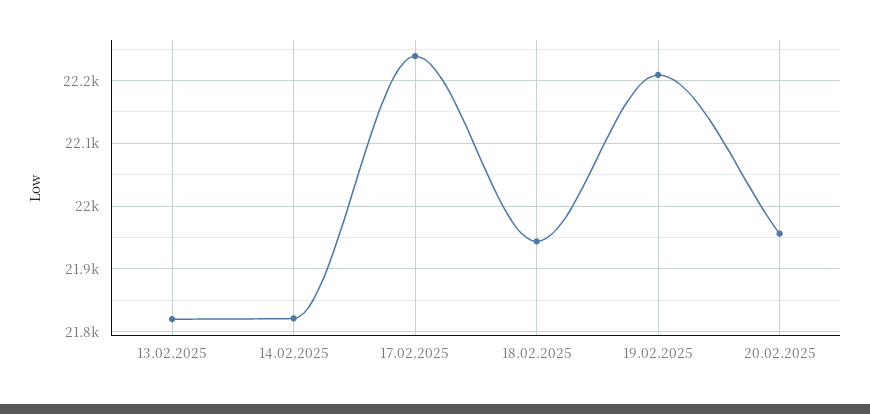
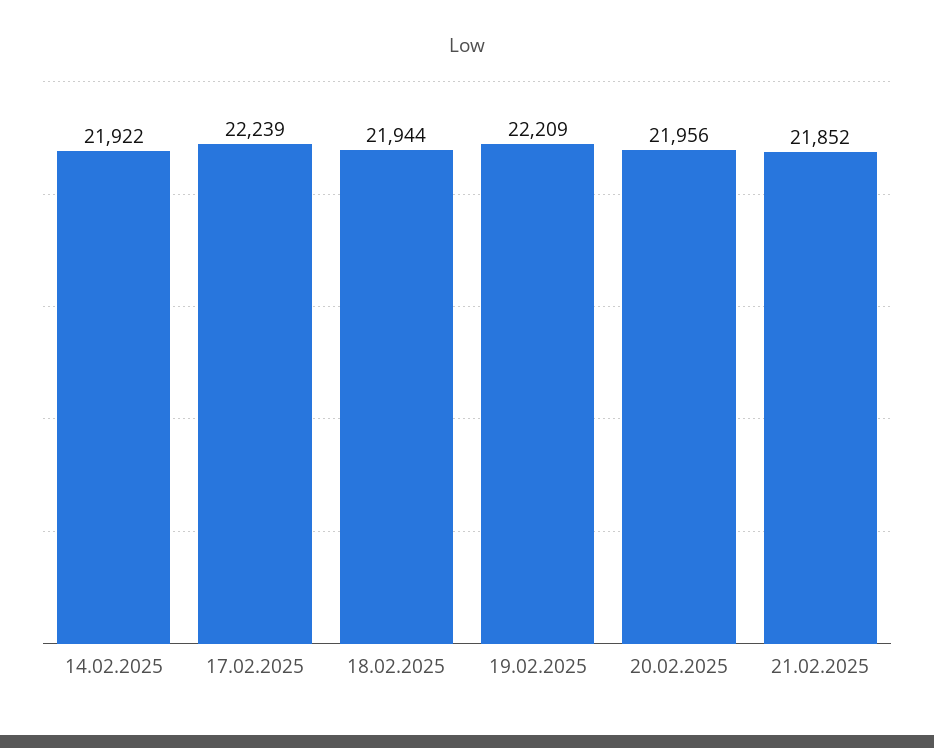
13.02.2025: 21820 -> none
14.02.2025: 21820 -> 21922
21.02.2025: none -> 21852

